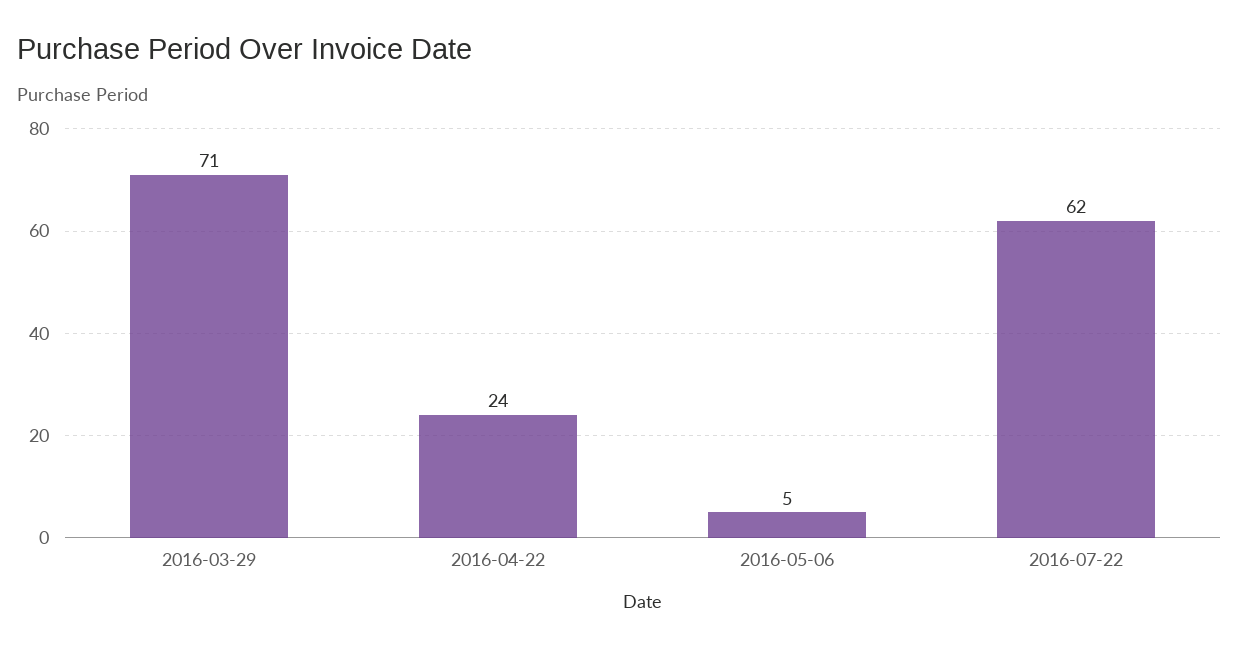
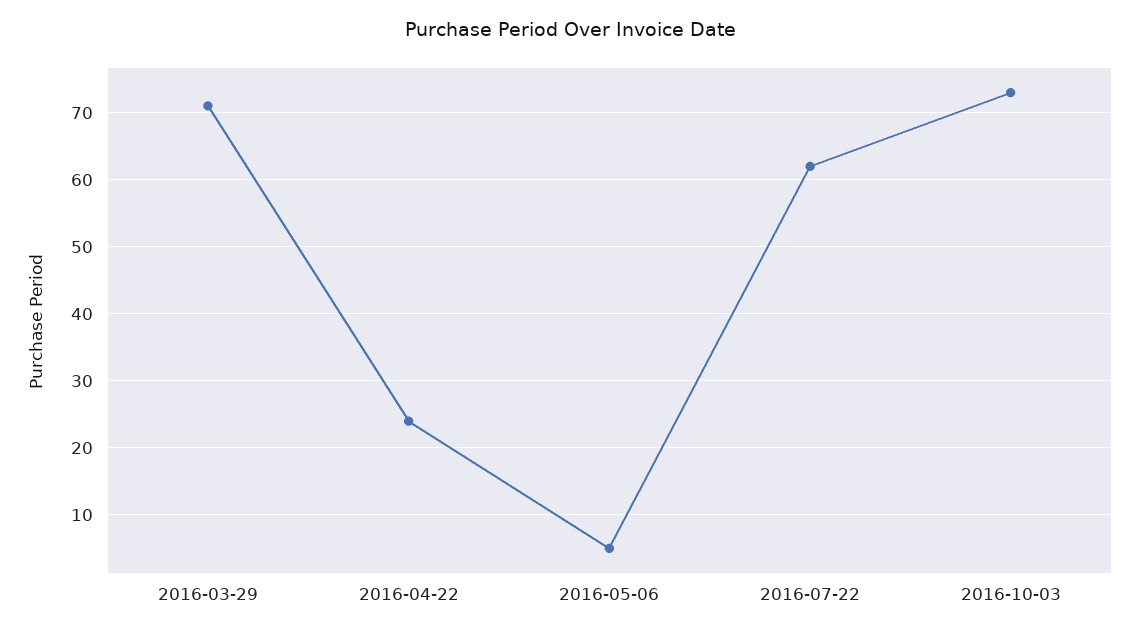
2016-10-03: none -> 73

